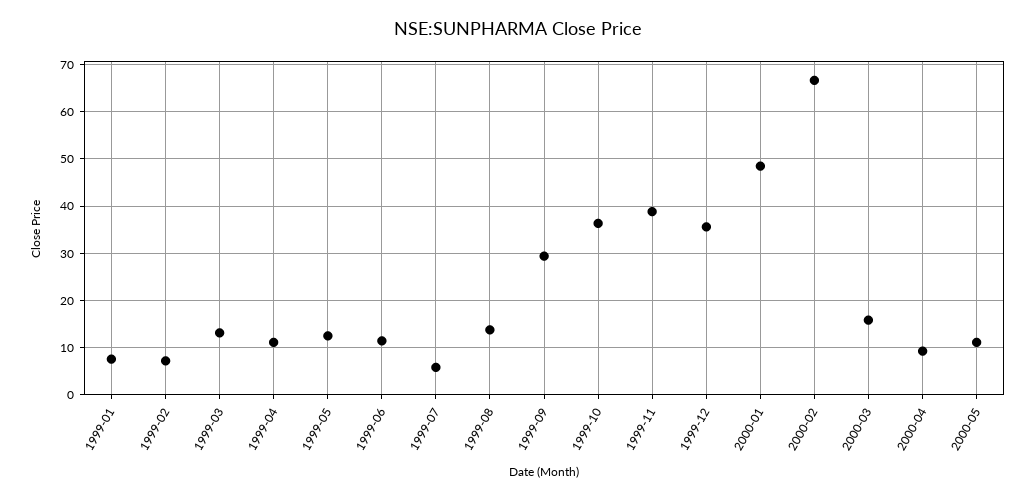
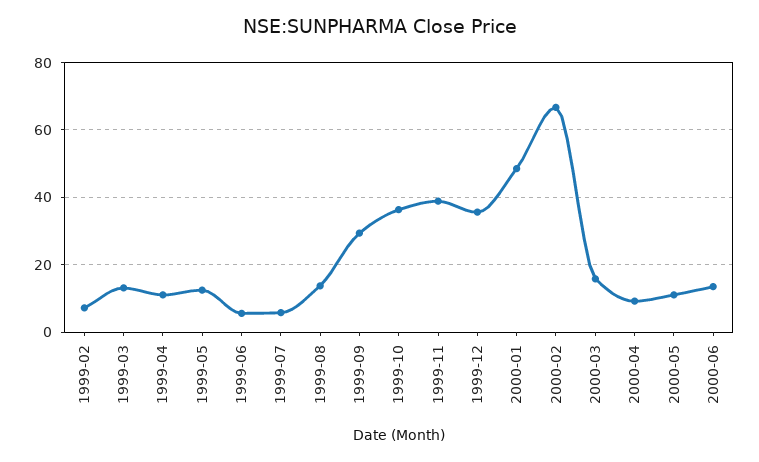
1999-01: 8 -> none
1999-06: 12 -> 6
2000-06: none -> 14

